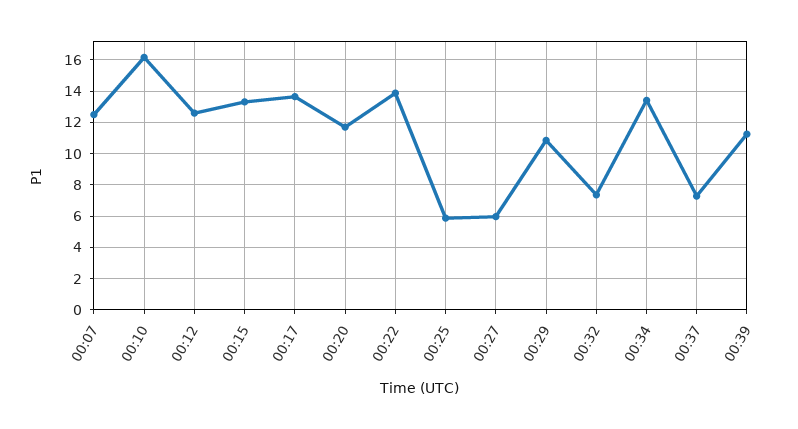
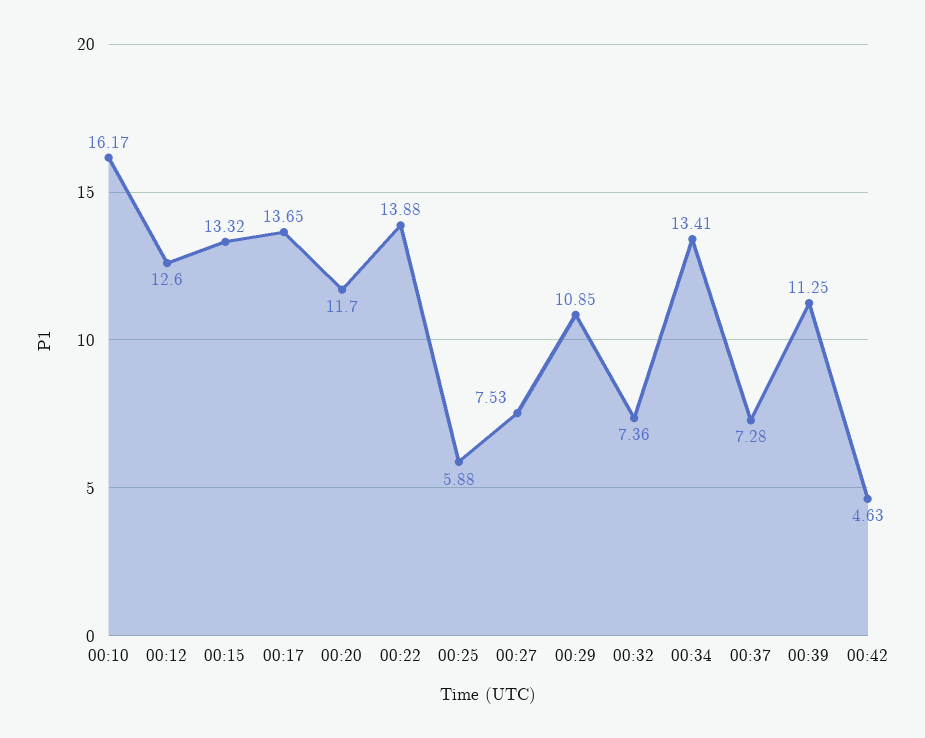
00:07: 12.5 -> none
00:27: 6 -> 7.53
00:42: none -> 4.63

